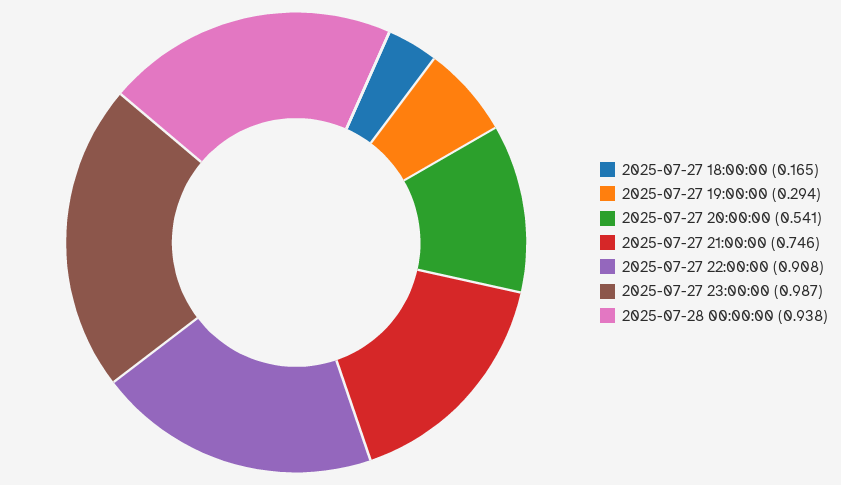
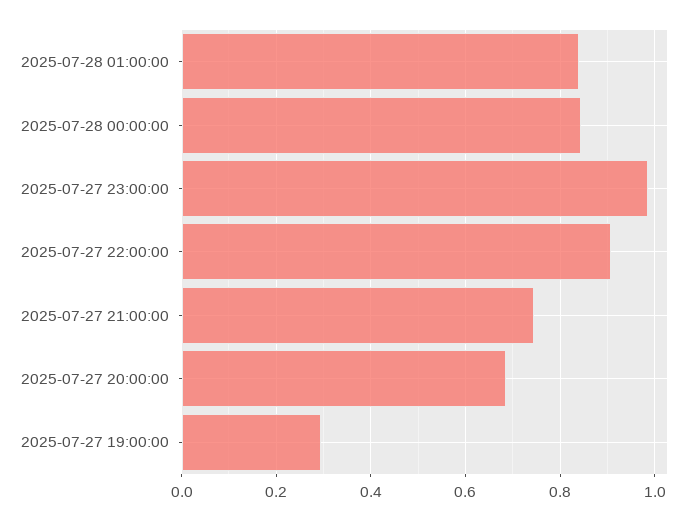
2025-07-27 18:00:00: 0.165 -> none
2025-07-27 20:00:00: 0.541 -> 0.68
2025-07-28 00:00:00: 0.938 -> 0.84
2025-07-28 01:00:00: none -> 0.84

